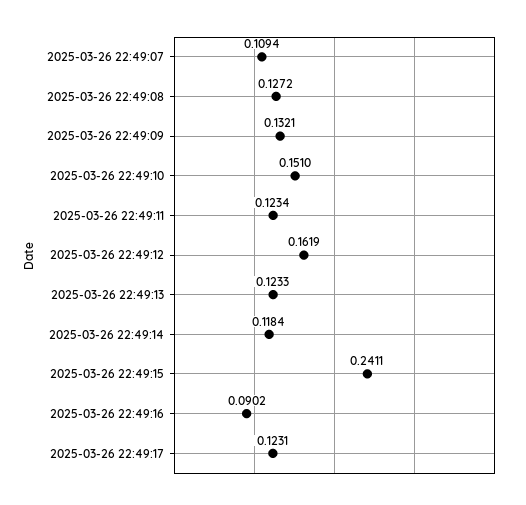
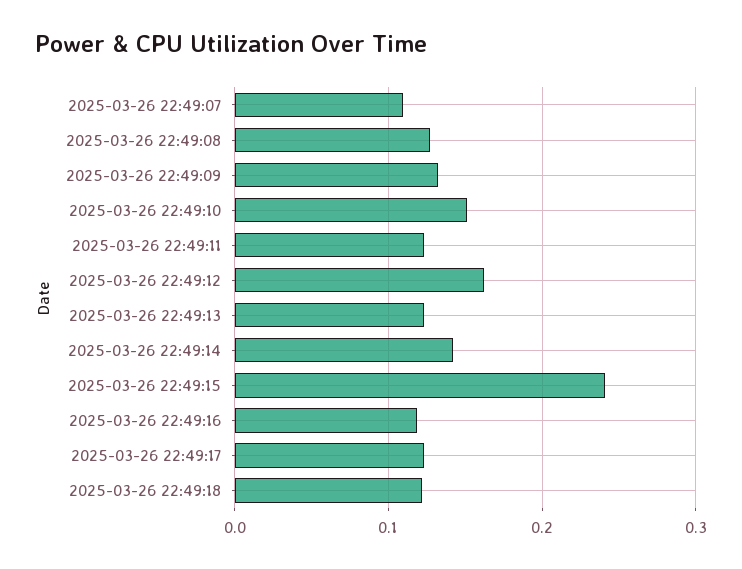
2025-03-26 22:49:14: 0.1184 -> 0.14
2025-03-26 22:49:16: 0.0902 -> 0.12
2025-03-26 22:49:18: none -> 0.12

